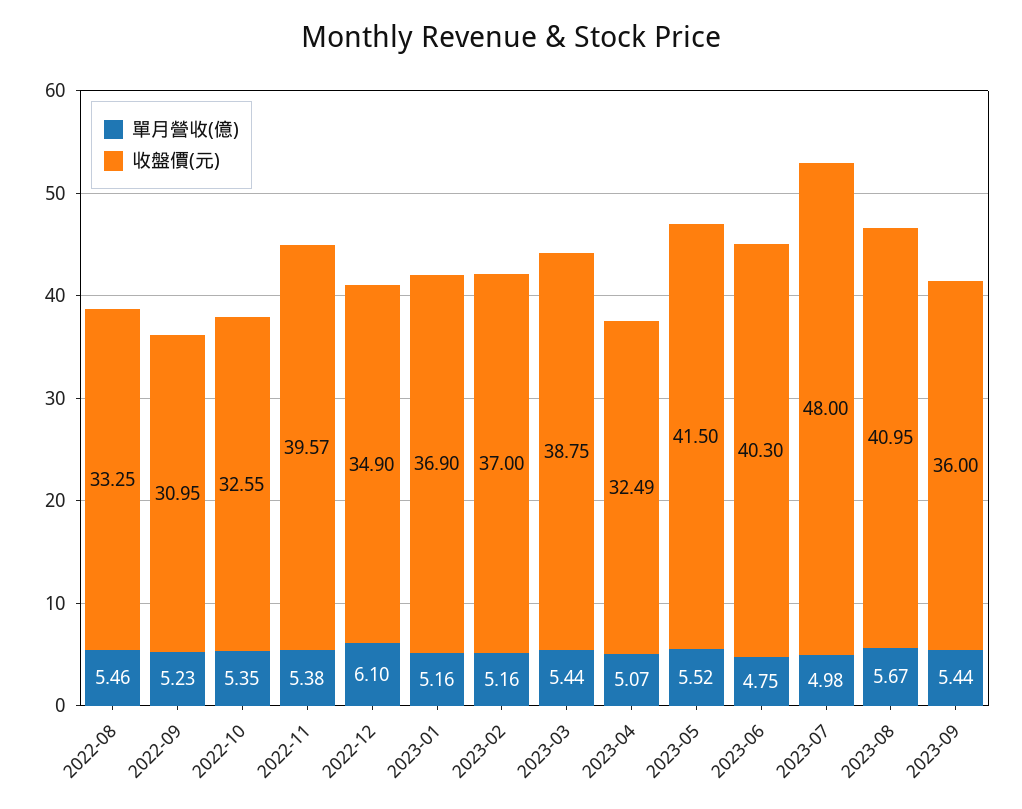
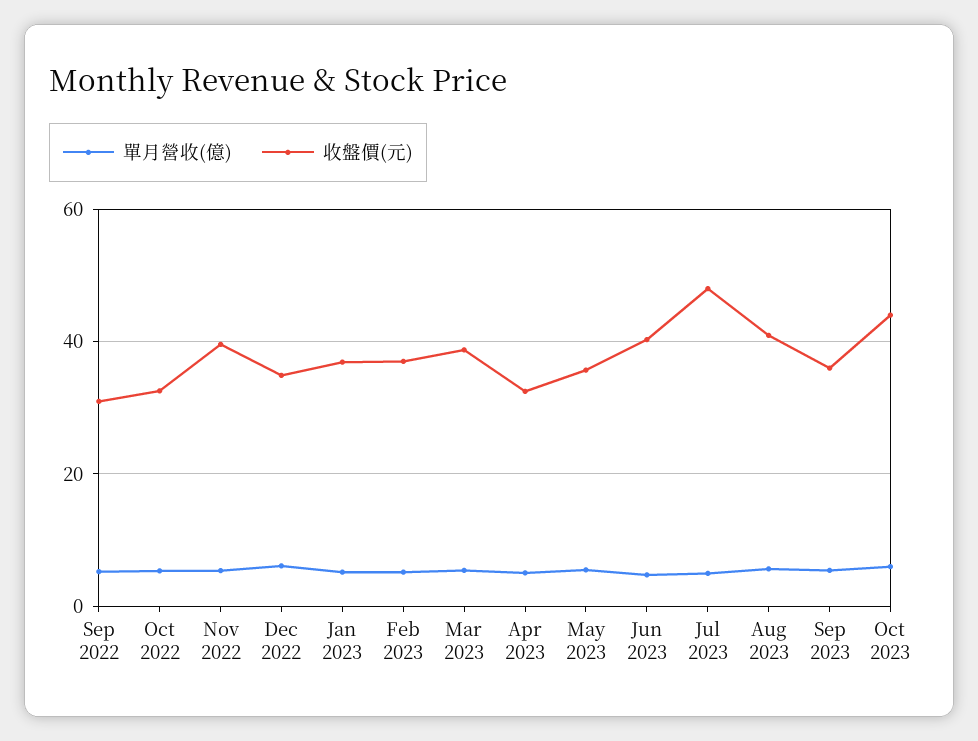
單月營收(億), 2022-08: 5.46 -> none
收盤價(元), 2022-08: 33.25 -> none
收盤價(元), 2023-05: 41.5 -> 36
單月營收(億), Oct 2023: none -> 6
收盤價(元), Oct 2023: none -> 44

